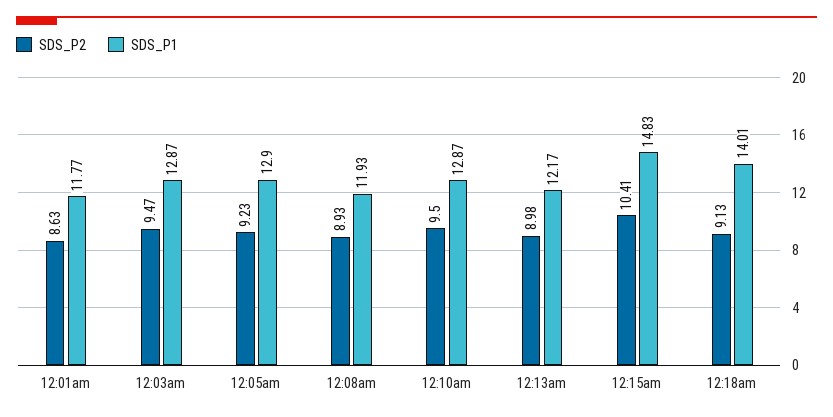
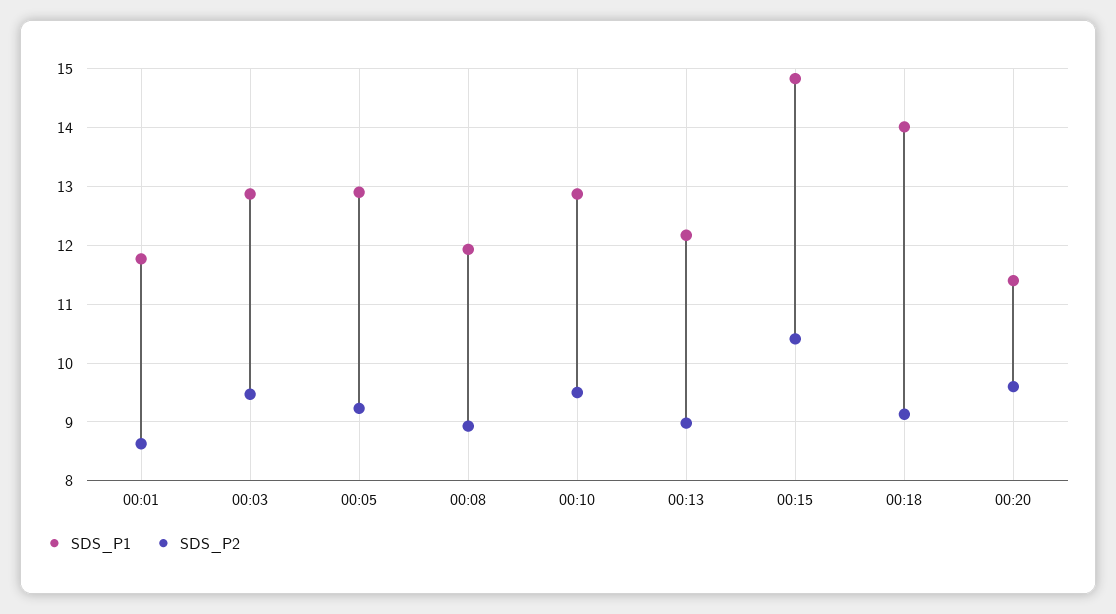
SDS_P1, 00:20: none -> 11.4
SDS_P2, 00:20: none -> 9.6

